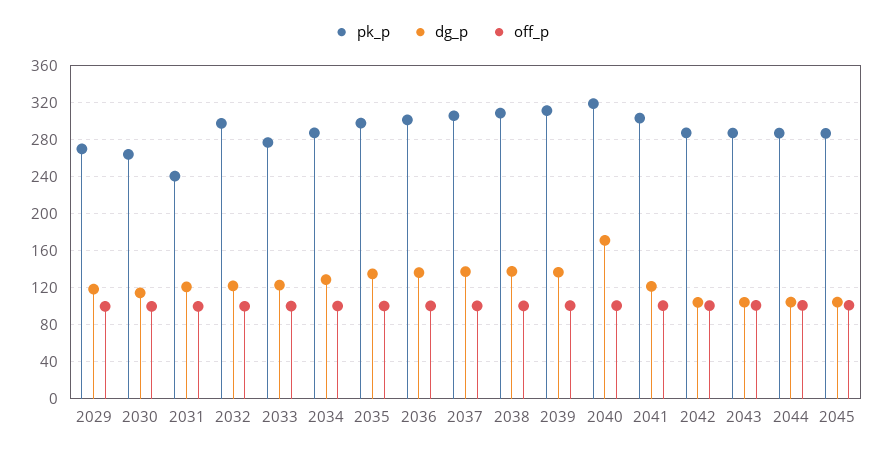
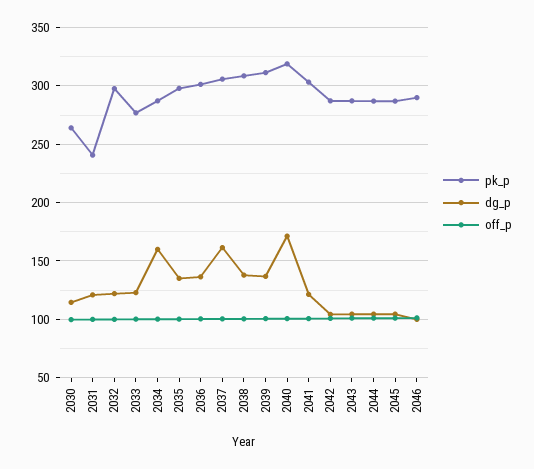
pk_p, 2029: 270 -> none
dg_p, 2029: 120 -> none
off_p, 2029: 100 -> none
dg_p, 2034: 130 -> 160
dg_p, 2037: 140 -> 160
pk_p, 2046: none -> 290
dg_p, 2046: none -> 100
off_p, 2046: none -> 100

